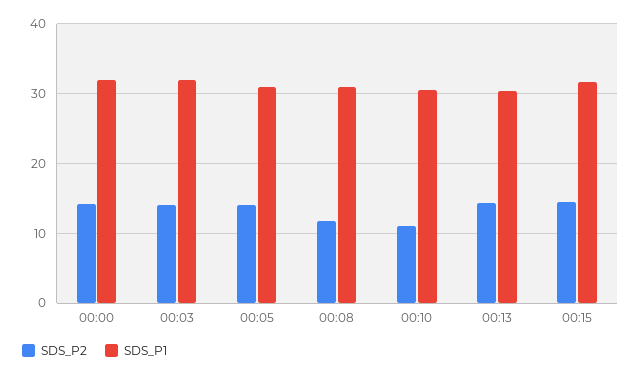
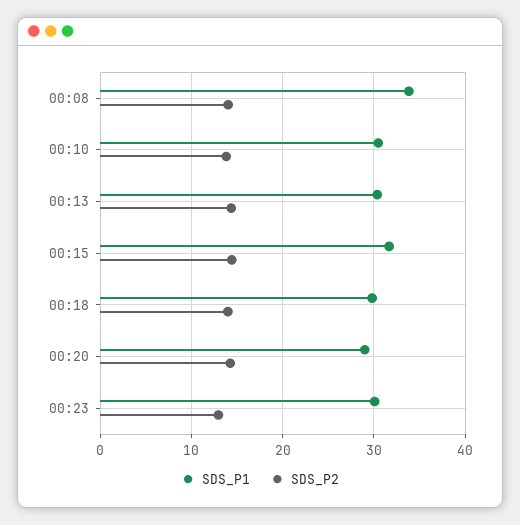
SDS_P2, 00:00: 14 -> none
SDS_P1, 00:00: 32 -> none
SDS_P2, 00:03: 14 -> none
SDS_P1, 00:03: 32 -> none
SDS_P2, 00:05: 14 -> none
SDS_P1, 00:05: 31 -> none
SDS_P2, 00:08: 12 -> 14
SDS_P1, 00:08: 31 -> 34
SDS_P2, 00:10: 11 -> 14
SDS_P1, 00:18: none -> 30
SDS_P2, 00:18: none -> 14
SDS_P1, 00:20: none -> 29
SDS_P2, 00:20: none -> 14
SDS_P1, 00:23: none -> 30
SDS_P2, 00:23: none -> 13

